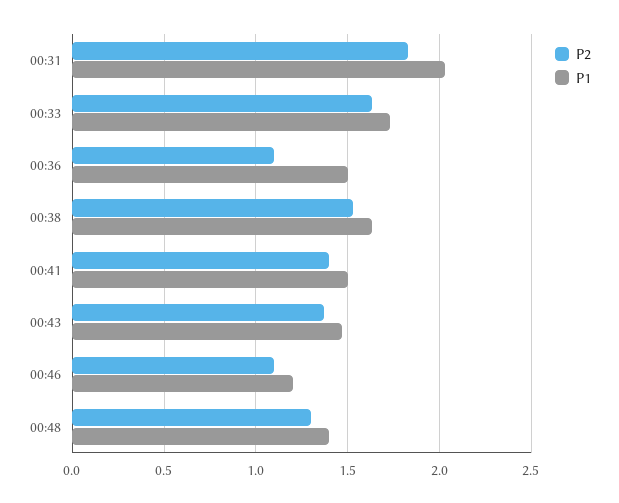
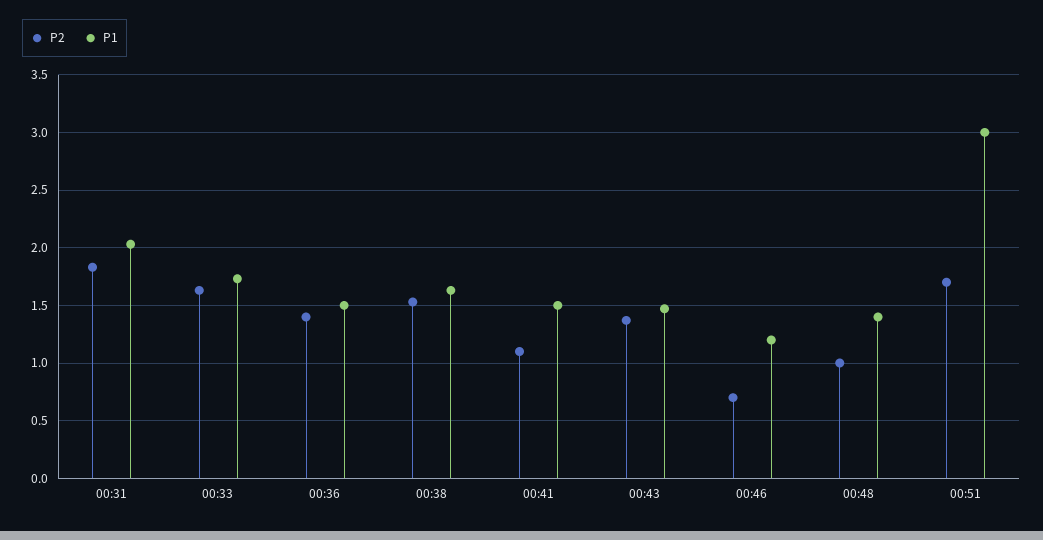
P2, 00:36: 1.1 -> 1.4
P2, 00:41: 1.4 -> 1.1
P2, 00:46: 1.1 -> 0.7
P2, 00:48: 1.3 -> 1
P2, 00:51: none -> 1.7
P1, 00:51: none -> 3

